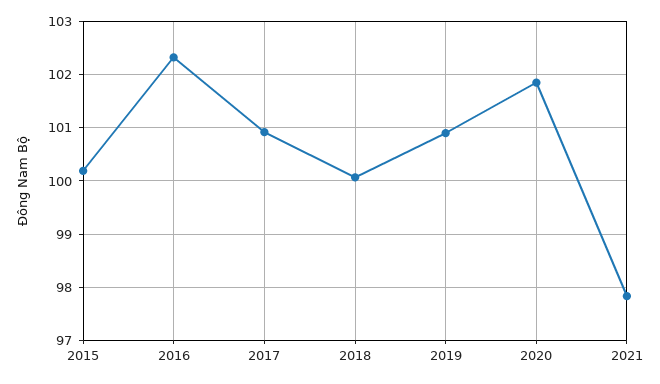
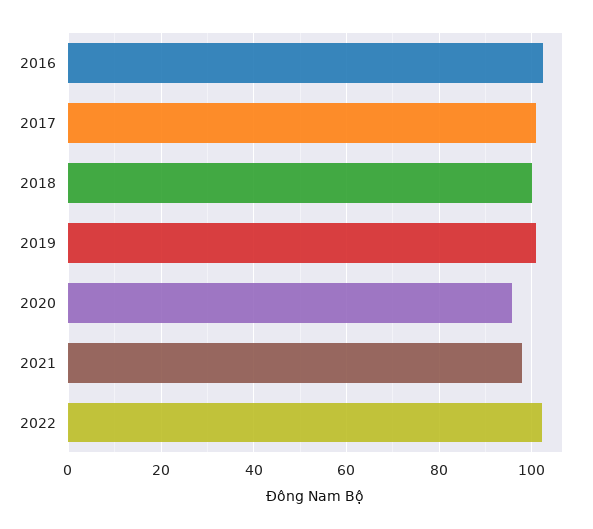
2015: 100.2 -> none
2020: 101.8 -> 96
2022: none -> 102

